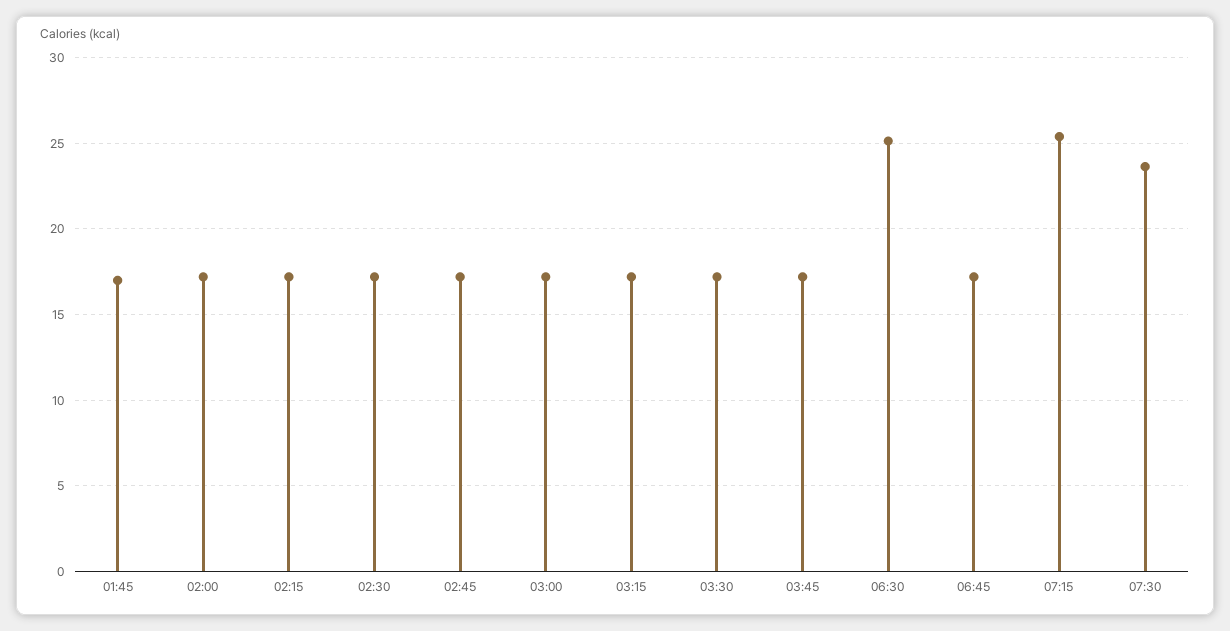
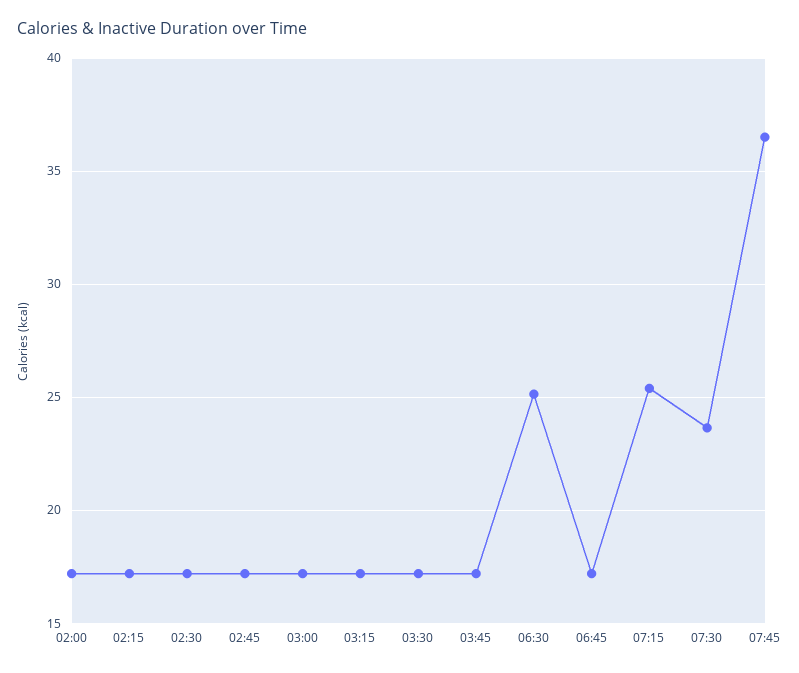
01:45: 17 -> none
07:45: none -> 36.5

